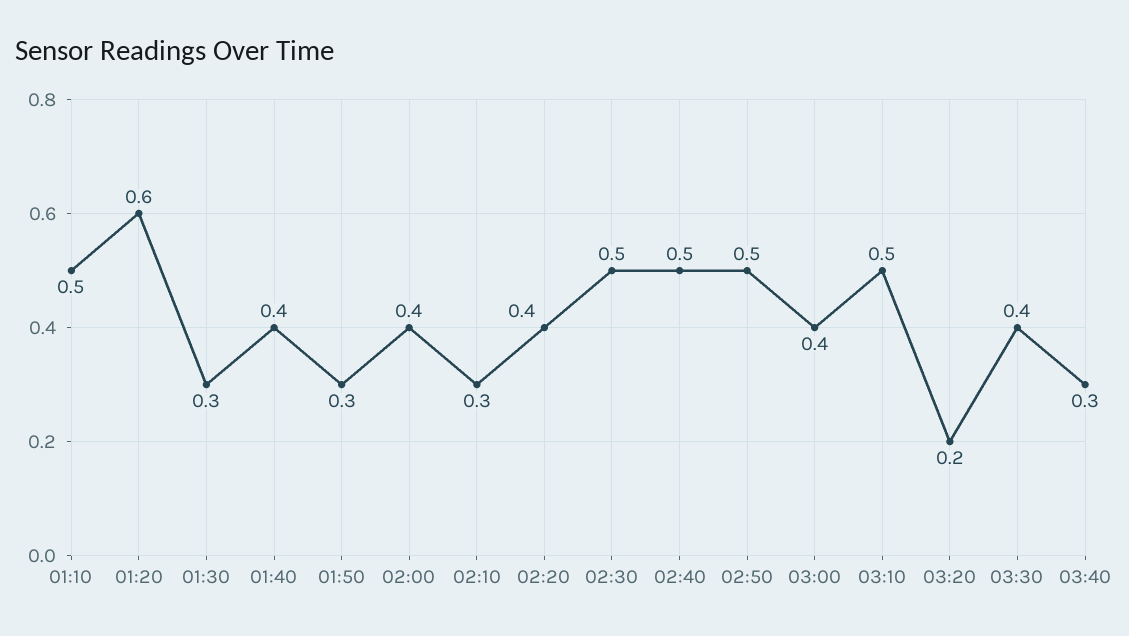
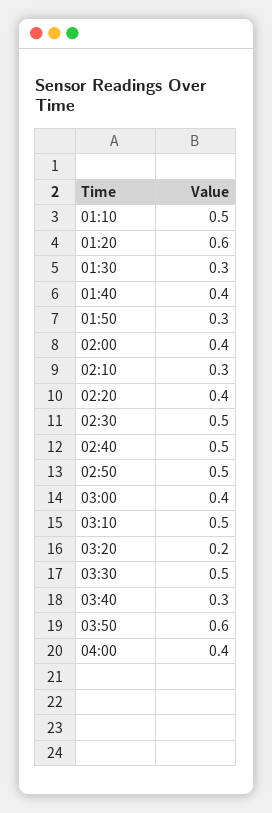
03:30: 0.4 -> 0.5
03:50: none -> 0.6
04:00: none -> 0.4

